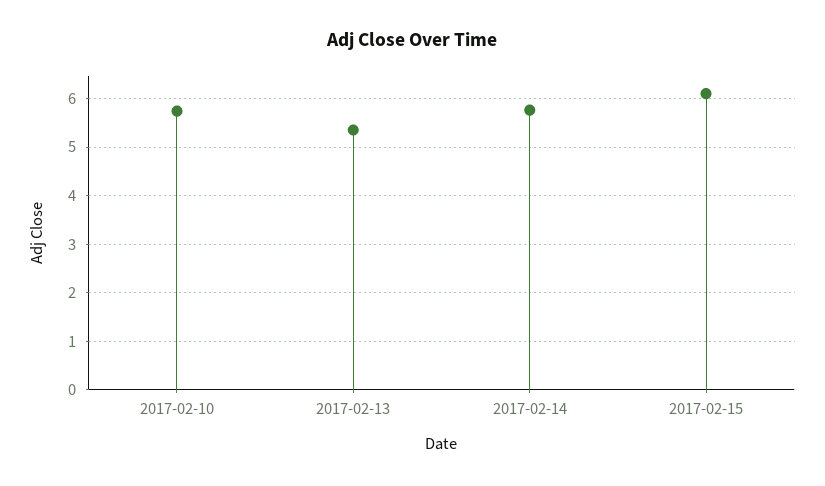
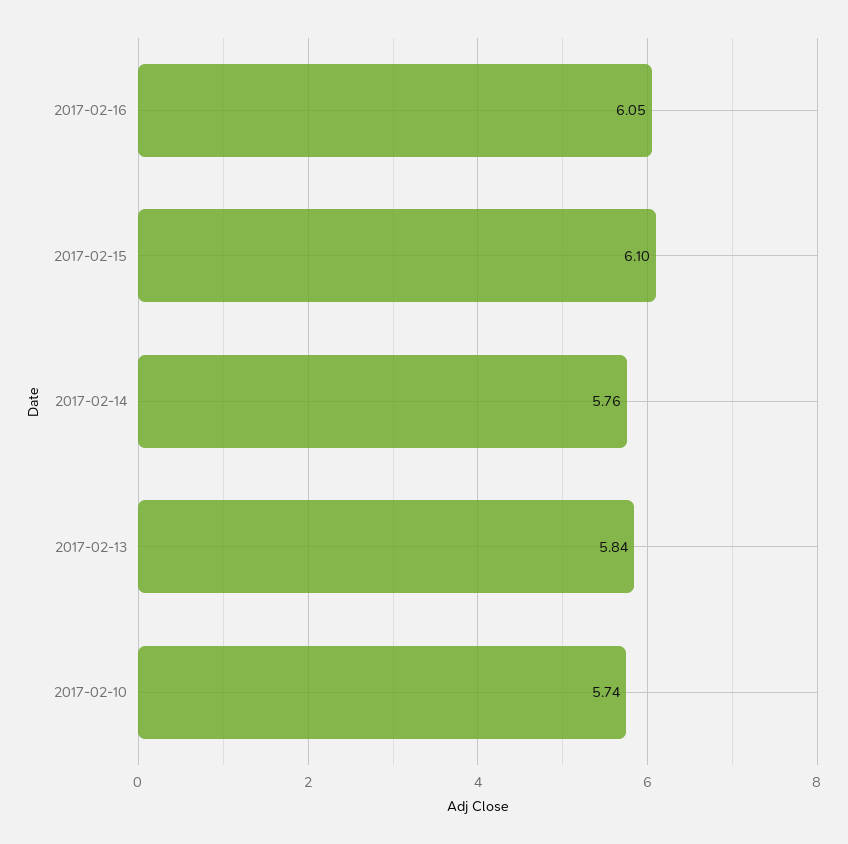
2017-02-13: 5.4 -> 5.84
2017-02-16: none -> 6.05

